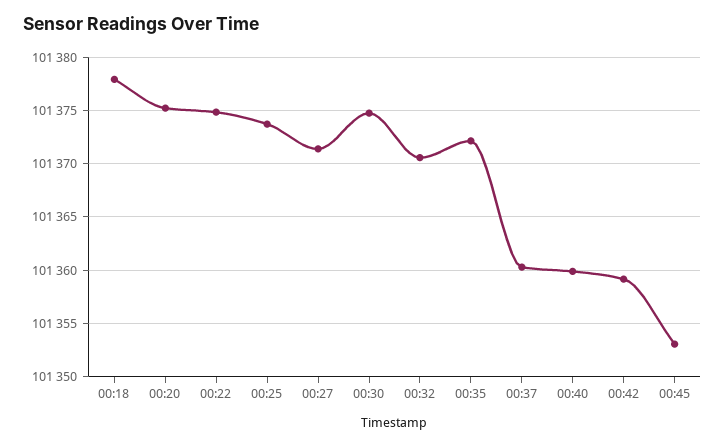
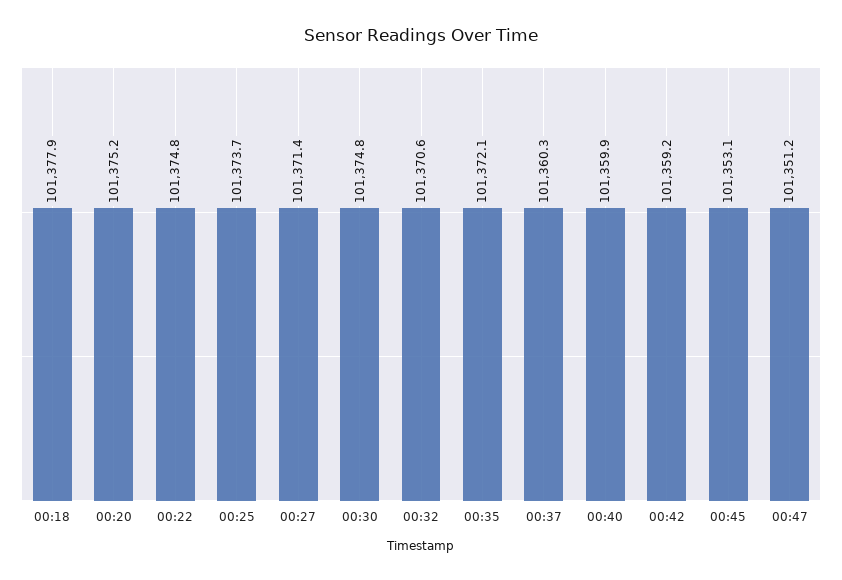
00:47: none -> 101351.2

